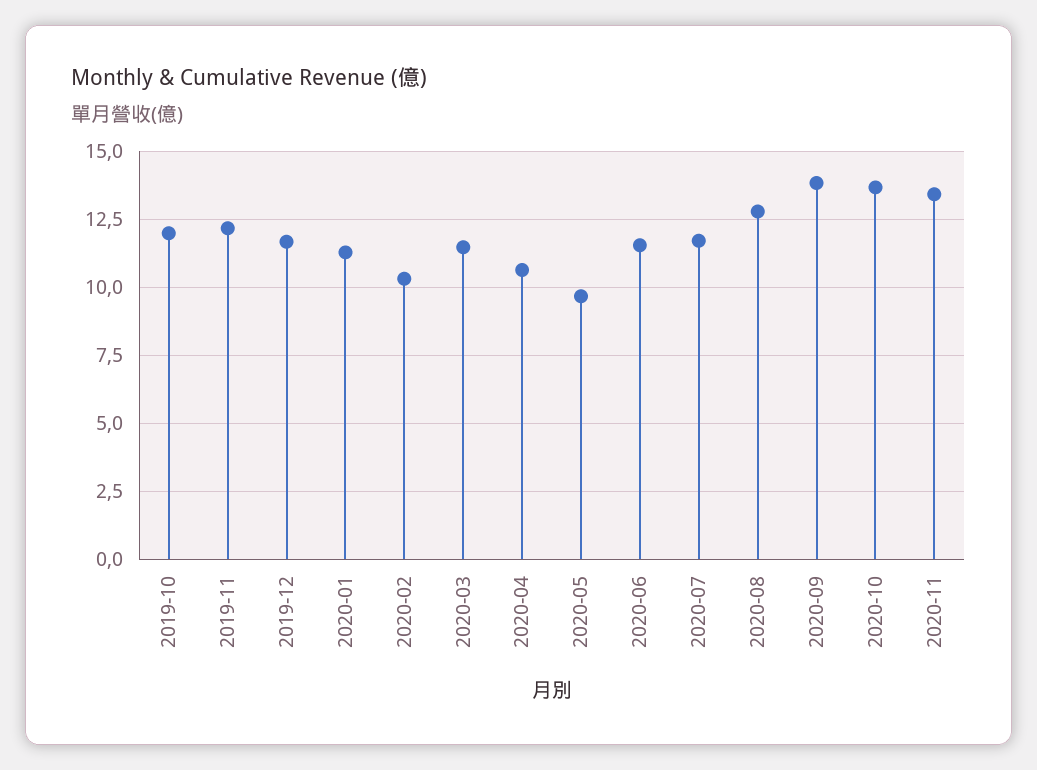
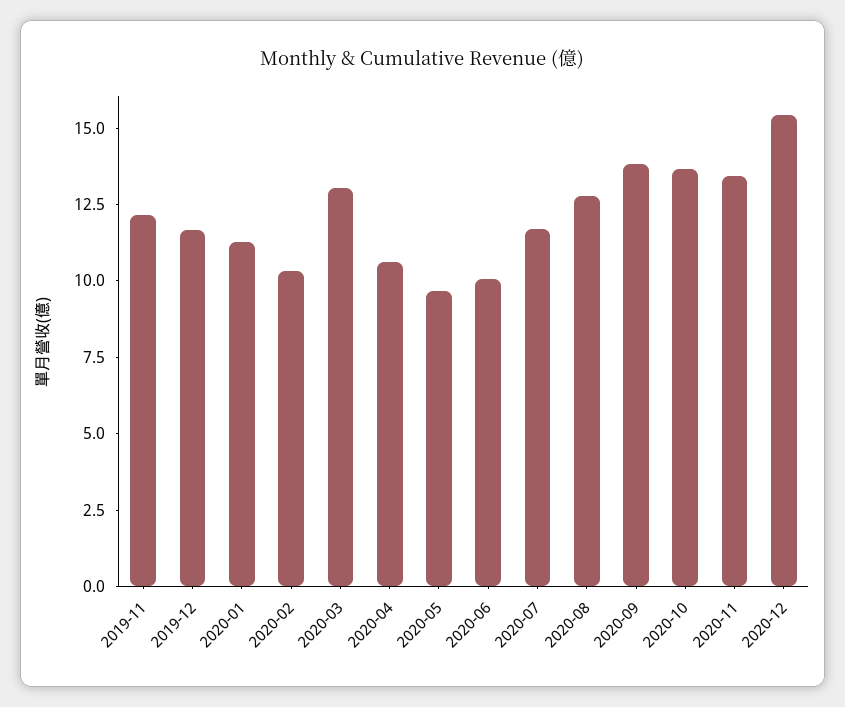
2019-10: 12 -> none
2020-03: 11.5 -> 13
2020-06: 11.5 -> 10
2020-12: none -> 15.5

